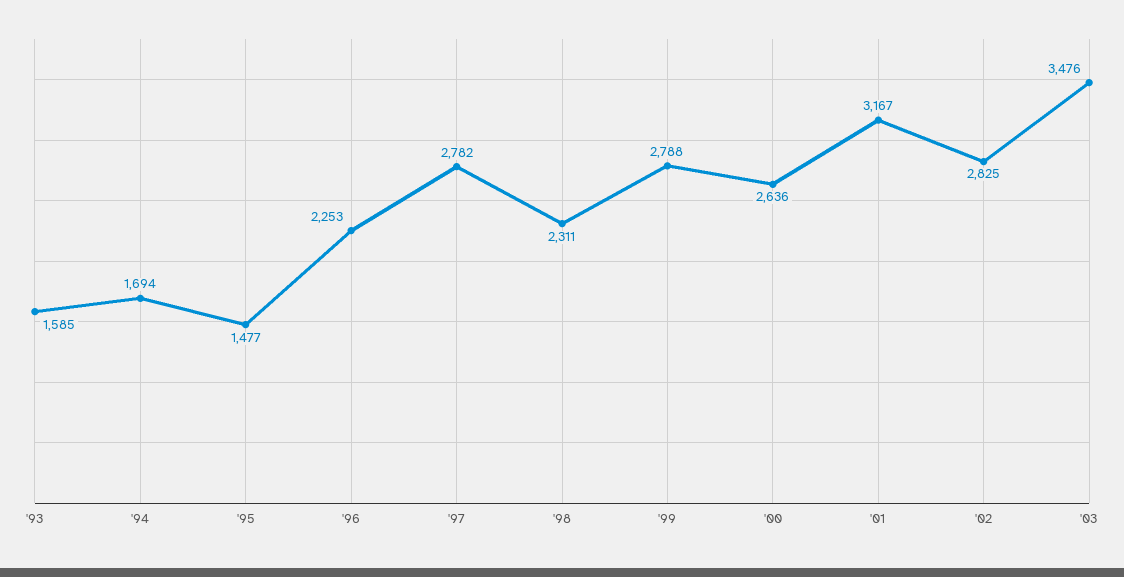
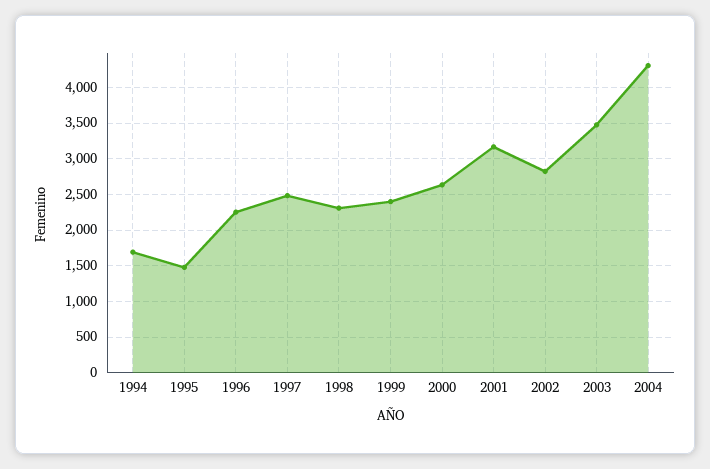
'93: 1585 -> none
'97: 2782 -> 2500
'99: 2788 -> 2400
2004: none -> 4300

